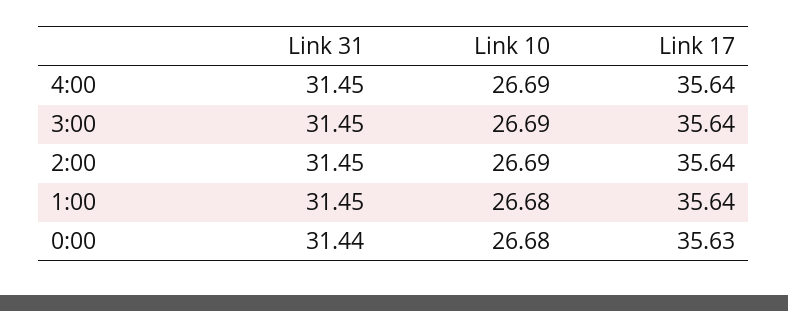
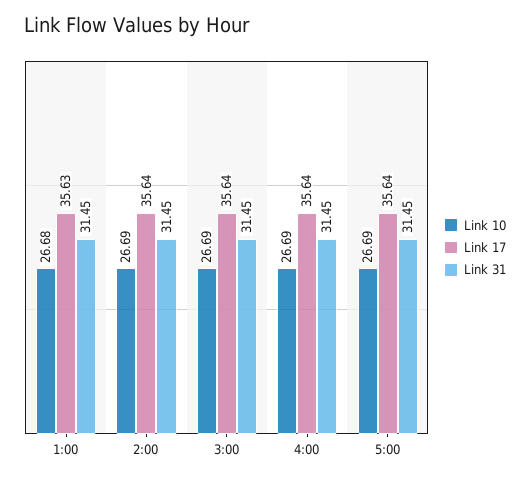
Link 17, 1:00: 35.64 -> 35.63
Link 31, 0:00: 31.44 -> none
Link 10, 0:00: 26.68 -> none
Link 17, 0:00: 35.63 -> none
Link 10, 5:00: none -> 26.69
Link 17, 5:00: none -> 35.64
Link 31, 5:00: none -> 31.45

